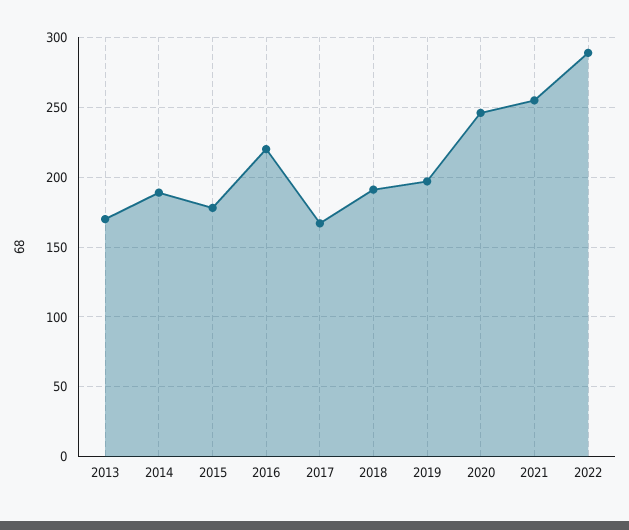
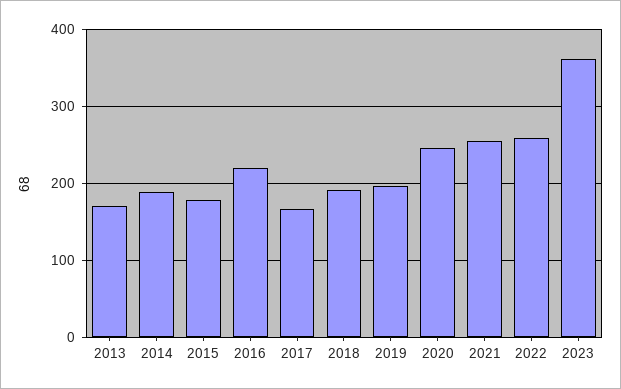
2022: 290 -> 260
2023: none -> 360

